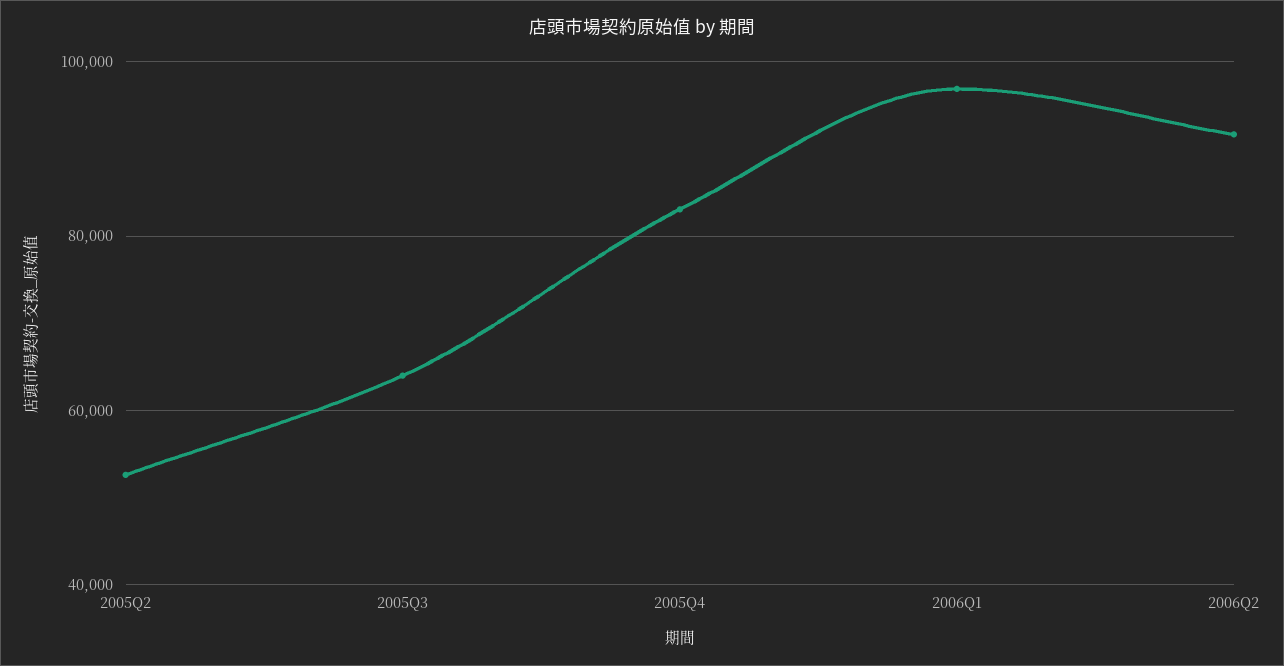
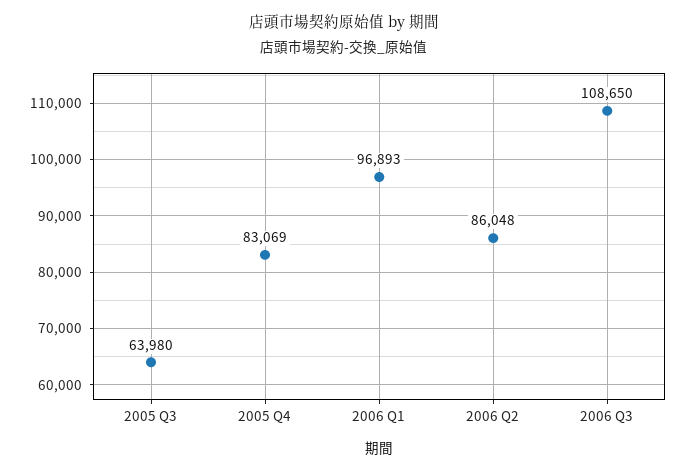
2005Q2: 52000 -> none
2006Q2: 92000 -> 86048
2006 Q3: none -> 108650

